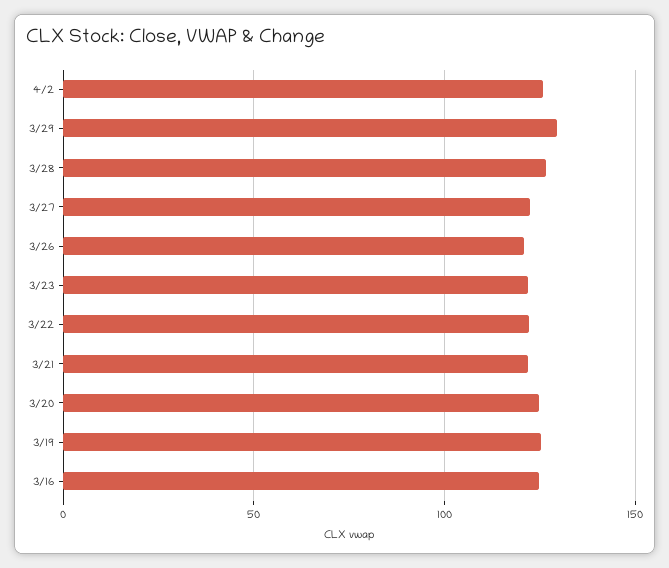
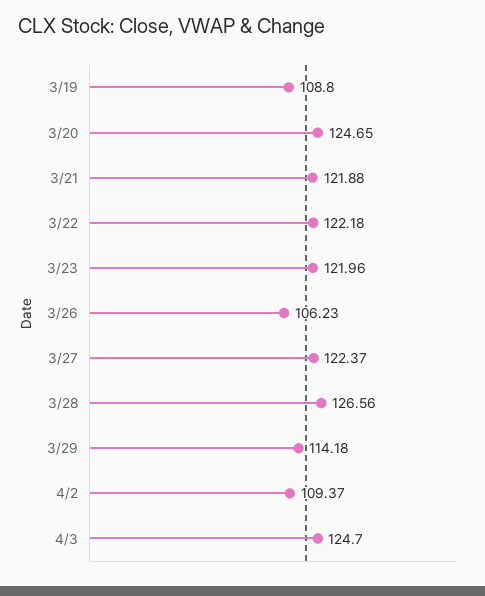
4/2: 125 -> 109.37
3/29: 130 -> 114.18
3/26: 120 -> 106.23
3/19: 125 -> 108.8
3/16: 125 -> none
4/3: none -> 124.7

